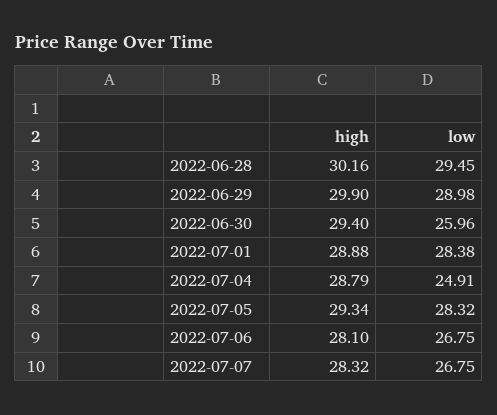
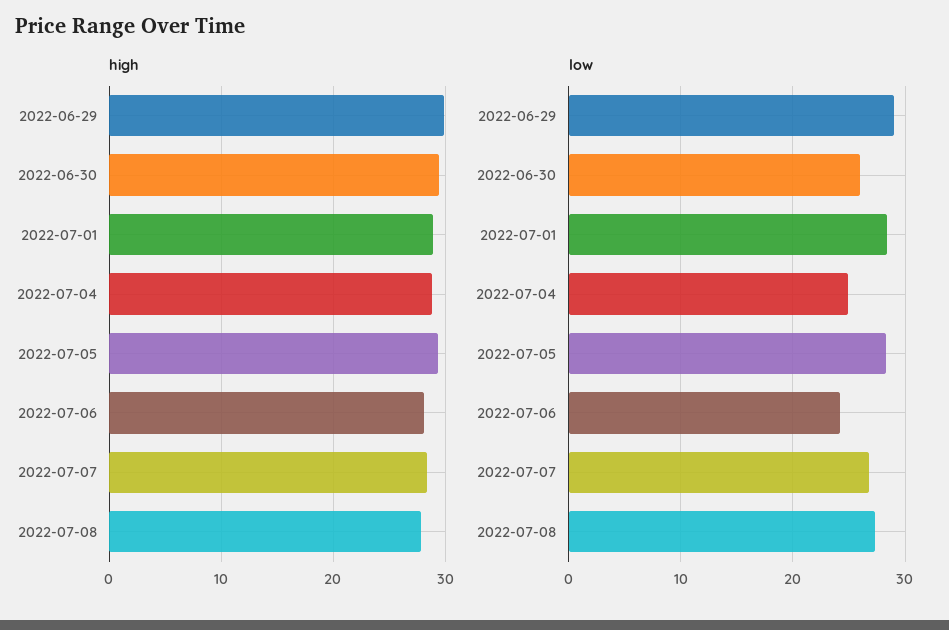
high, 2022-06-28: 30.16 -> none
low, 2022-06-28: 29.45 -> none
low, 2022-07-06: 26.75 -> 24
high, 2022-07-08: none -> 28
low, 2022-07-08: none -> 27

